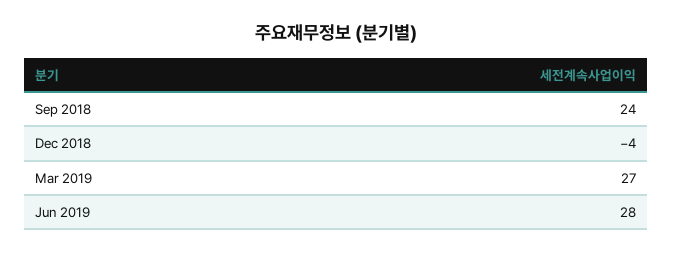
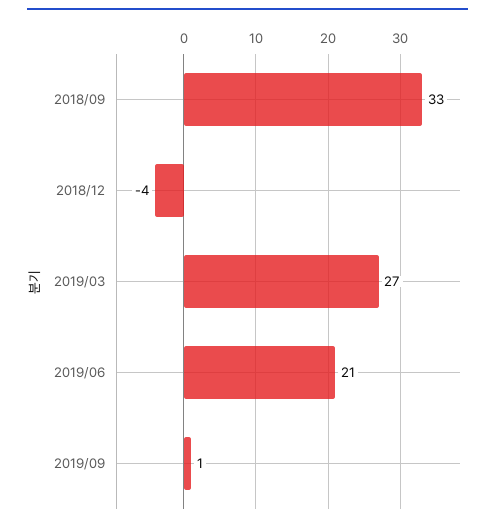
Sep 2018: 24 -> 33
Jun 2019: 28 -> 21
2019/09: none -> 1

